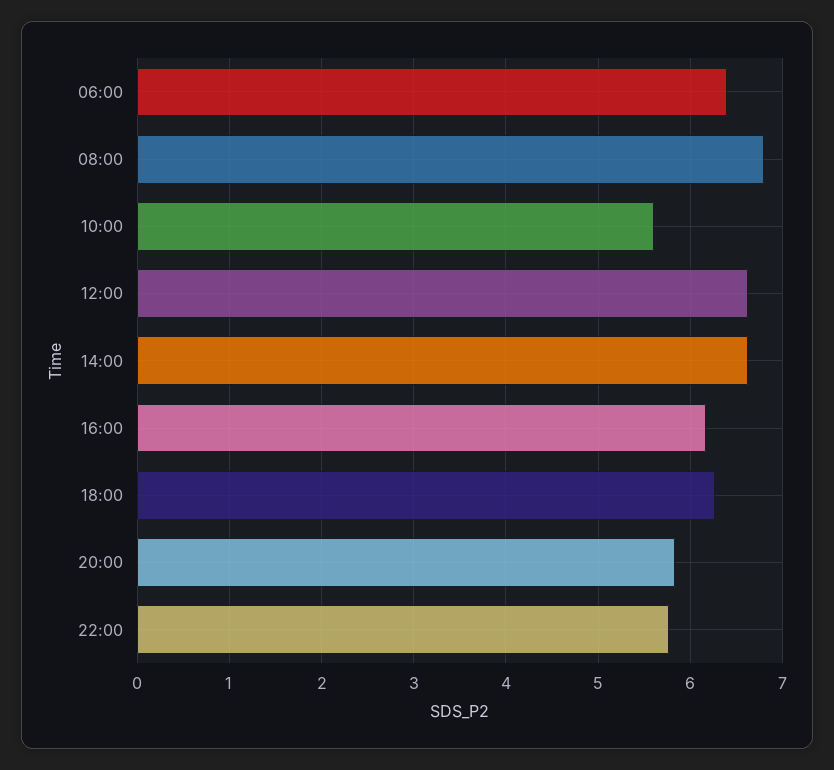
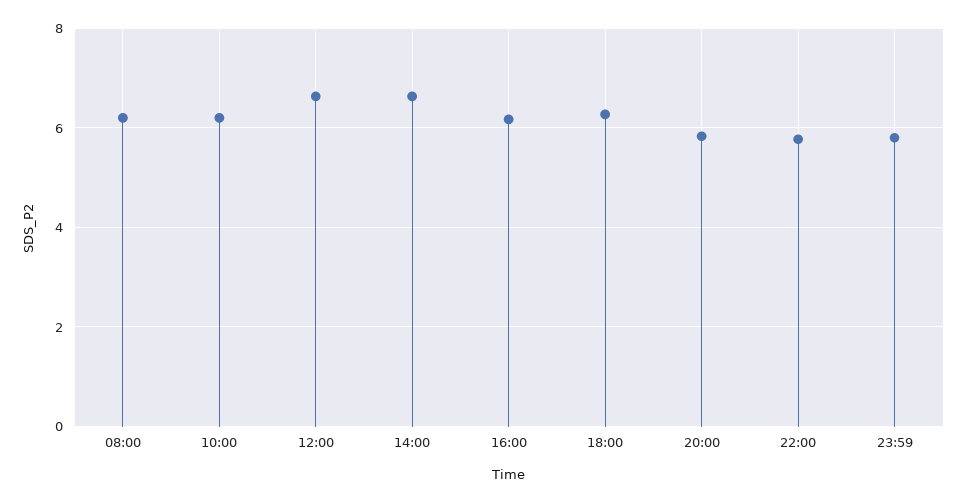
06:00: 6.4 -> none
08:00: 6.8 -> 6.2
10:00: 5.6 -> 6.2
23:59: none -> 5.8

